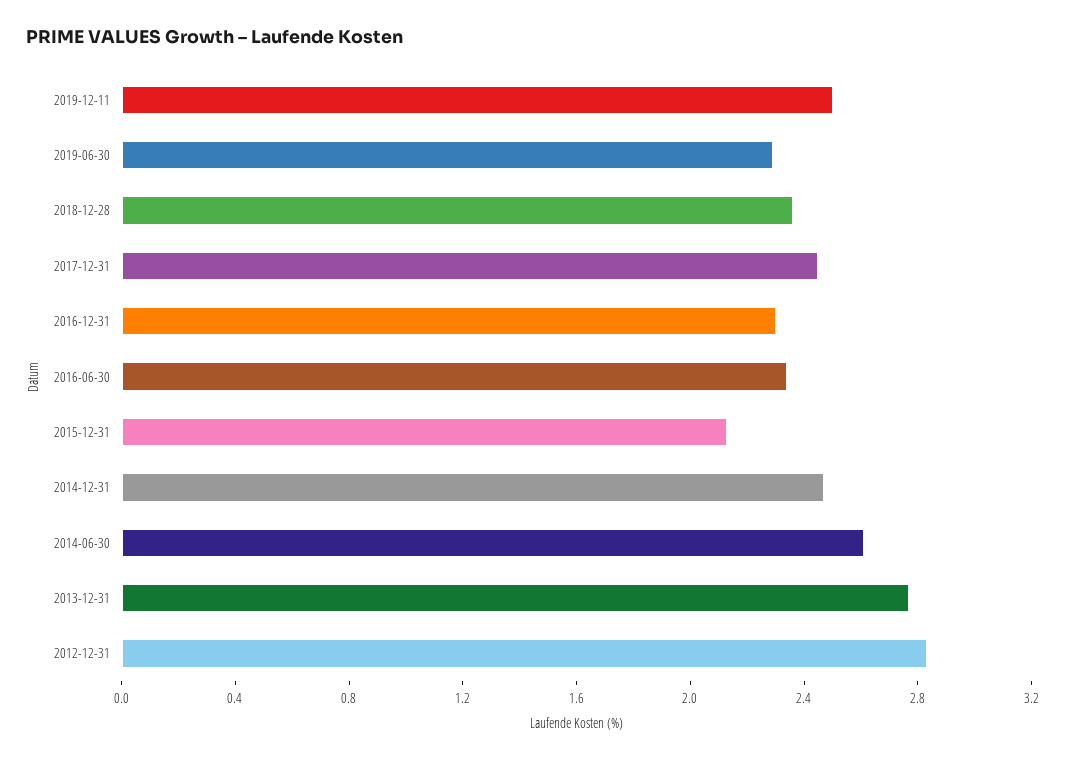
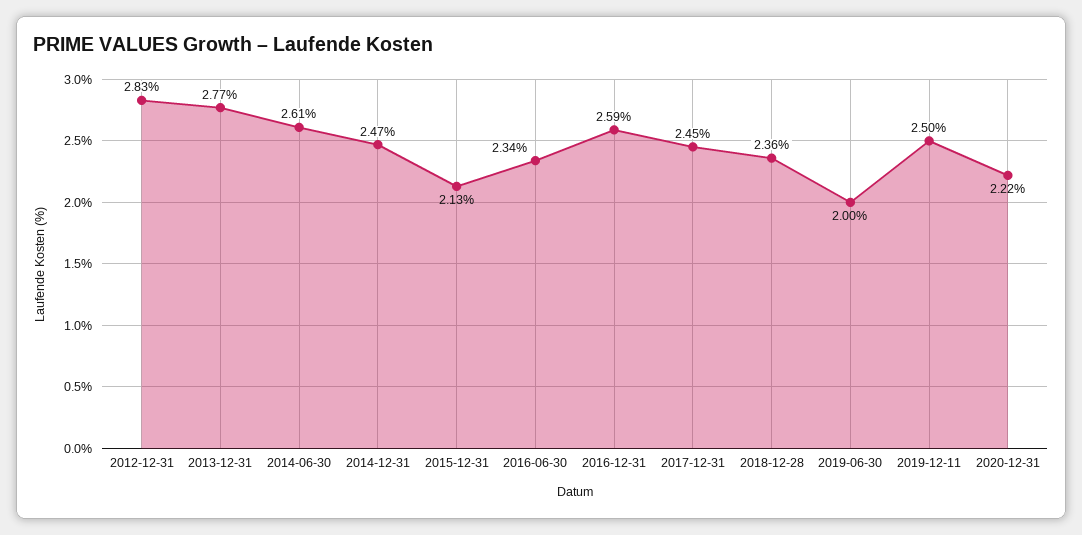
2019-06-30: 2.3 -> 2
2016-12-31: 2.3 -> 2.59
2020-12-31: none -> 2.22

